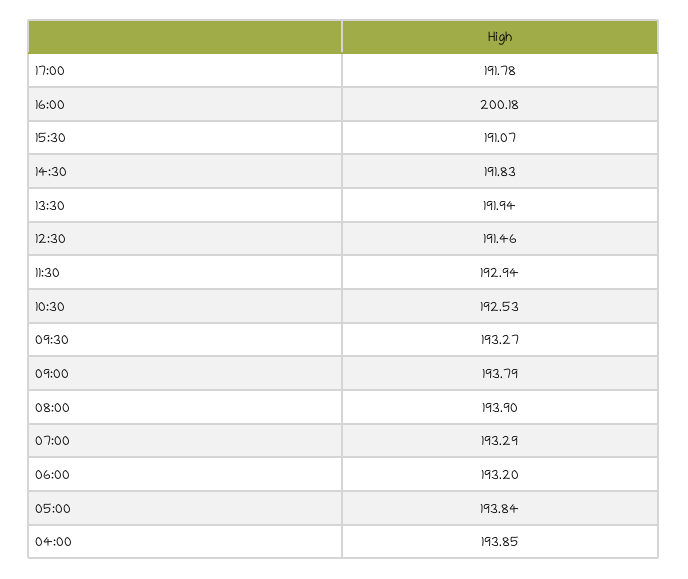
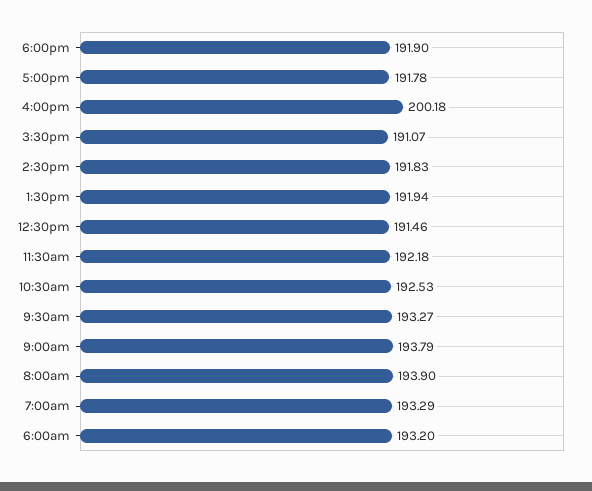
11:30: 192.94 -> 192.18
05:00: 193.84 -> none
04:00: 193.85 -> none
6:00pm: none -> 191.9

